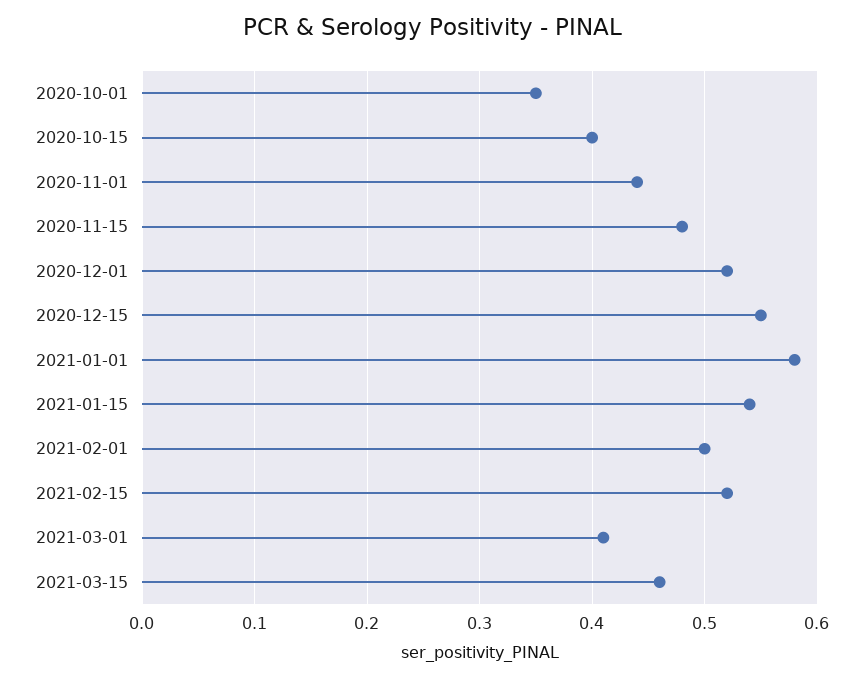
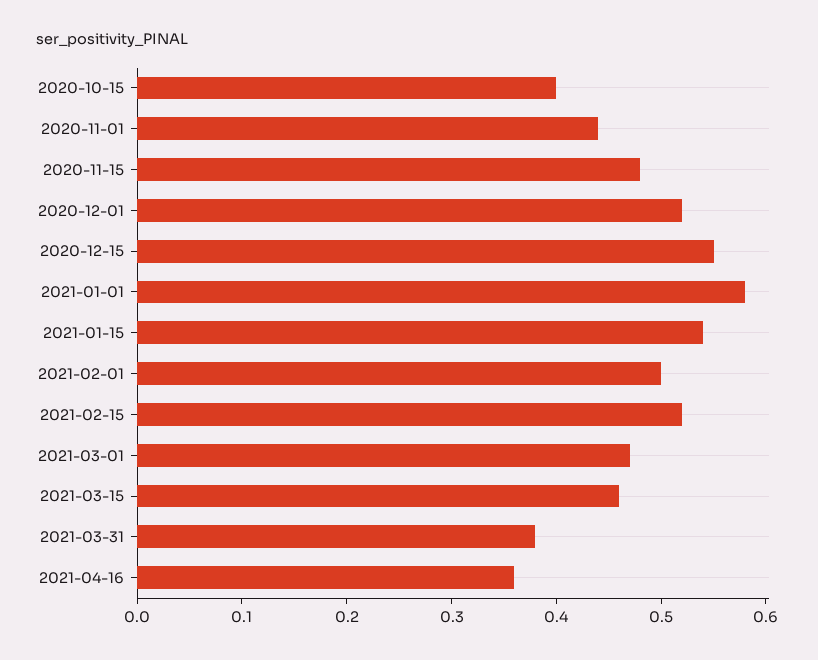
2020-10-01: 0.35 -> none
2021-03-01: 0.41 -> 0.47
2021-03-31: none -> 0.38
2021-04-16: none -> 0.36

